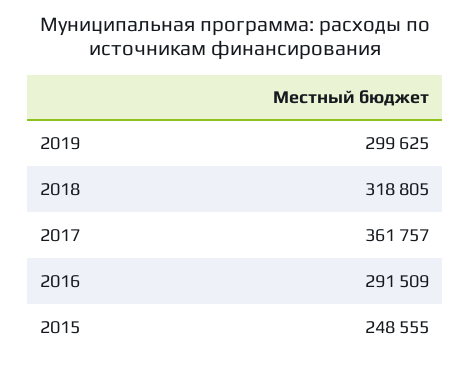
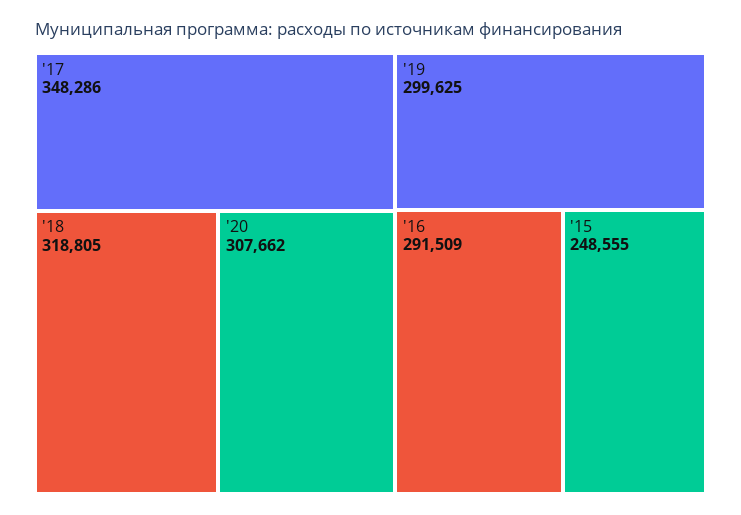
2017: 361757 -> 348286
'20: none -> 307662

